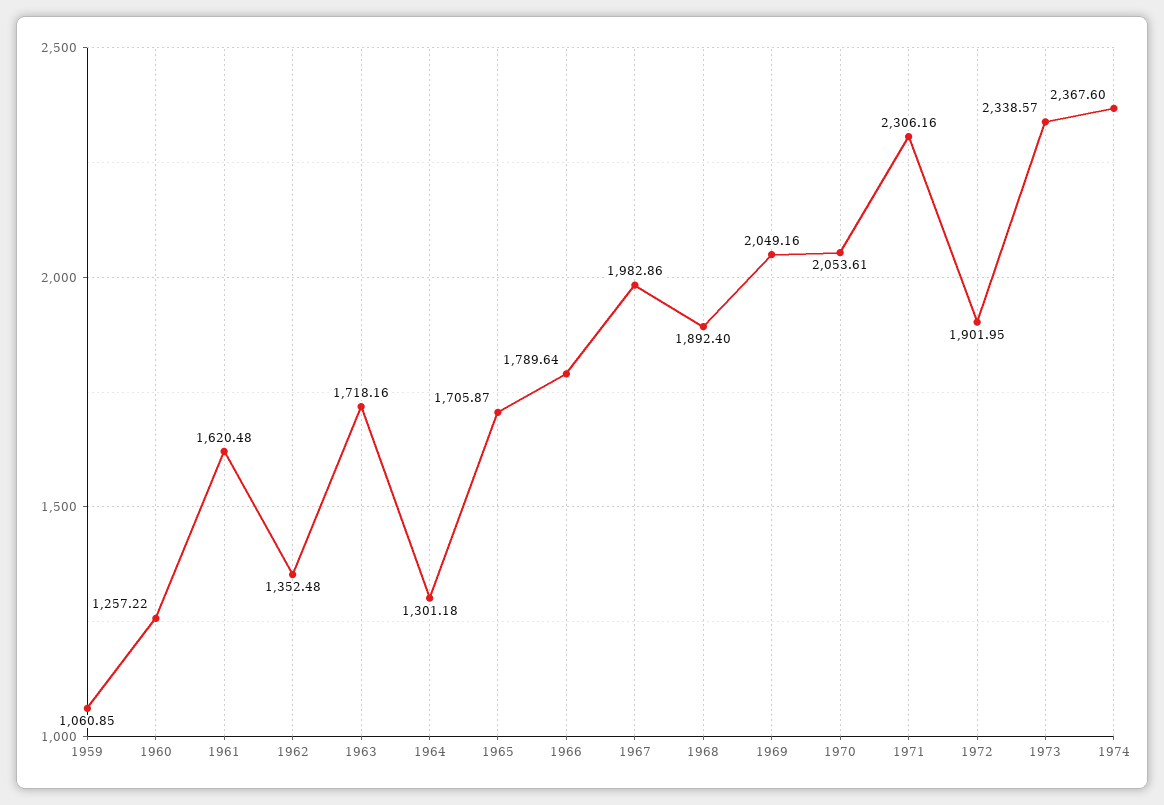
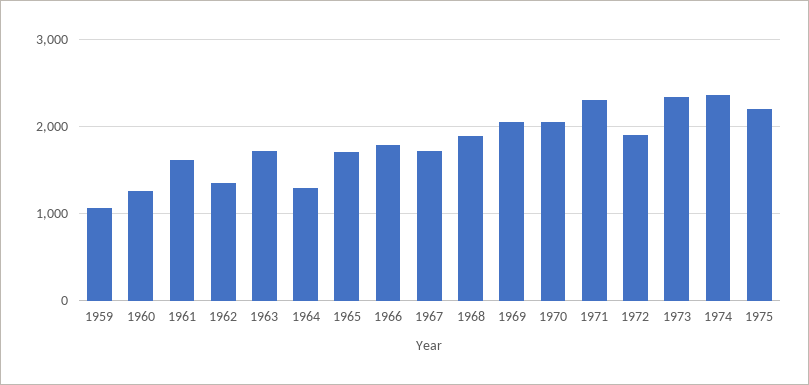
1967: 1982.86 -> 1700
1975: none -> 2200

